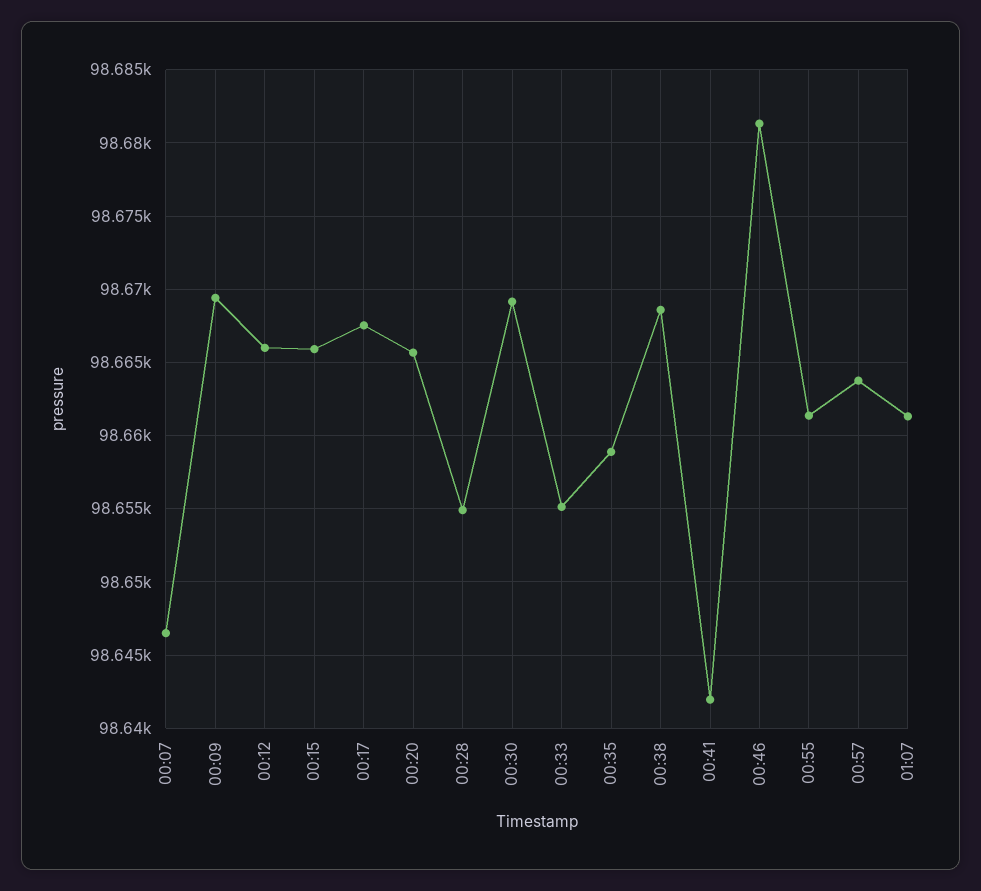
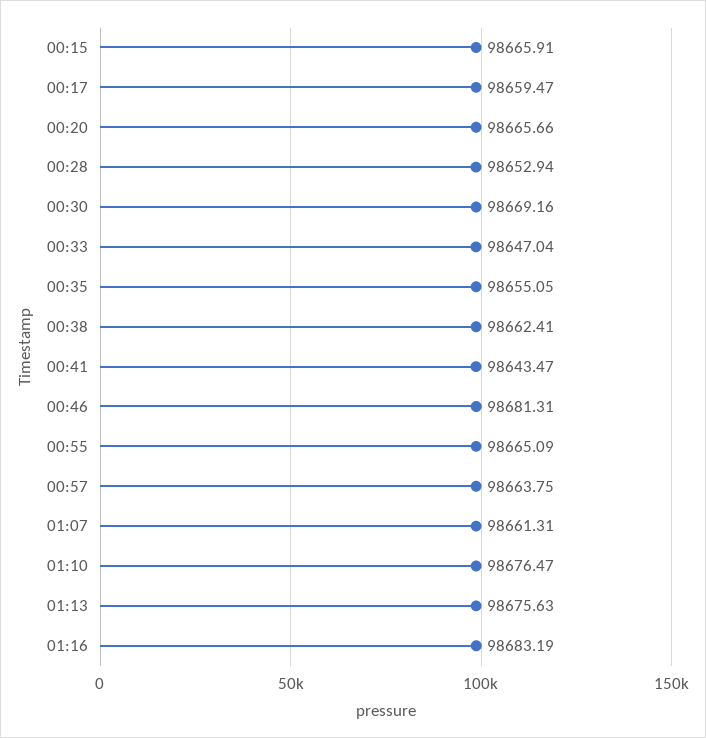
00:07: 98646.5 -> none
00:09: 98669.5 -> none
00:12: 98666 -> none
00:17: 98667.5 -> 98659.47
00:28: 98655 -> 98652.94
00:33: 98655 -> 98647.04
00:35: 98659 -> 98655.05
00:38: 98668.5 -> 98662.41
00:41: 98642 -> 98643.47
00:55: 98661.5 -> 98665.09
01:10: none -> 98676.47
01:13: none -> 98675.63
01:16: none -> 98683.19

